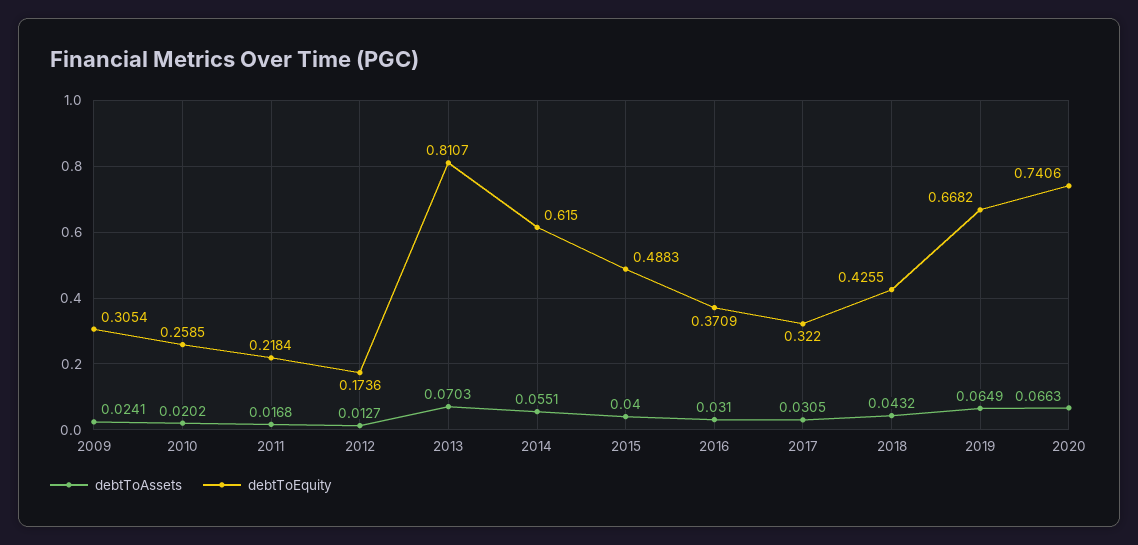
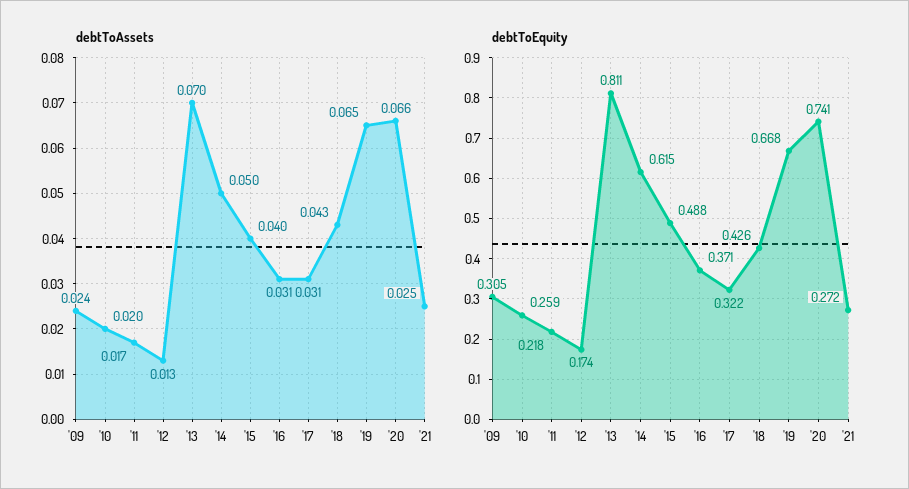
debtToAssets, 2014: 0.0551 -> 0.05
debtToAssets, '21: none -> 0.025
debtToEquity, '21: none -> 0.272

